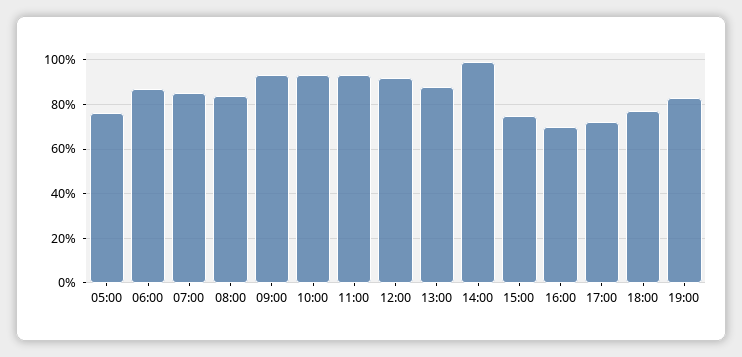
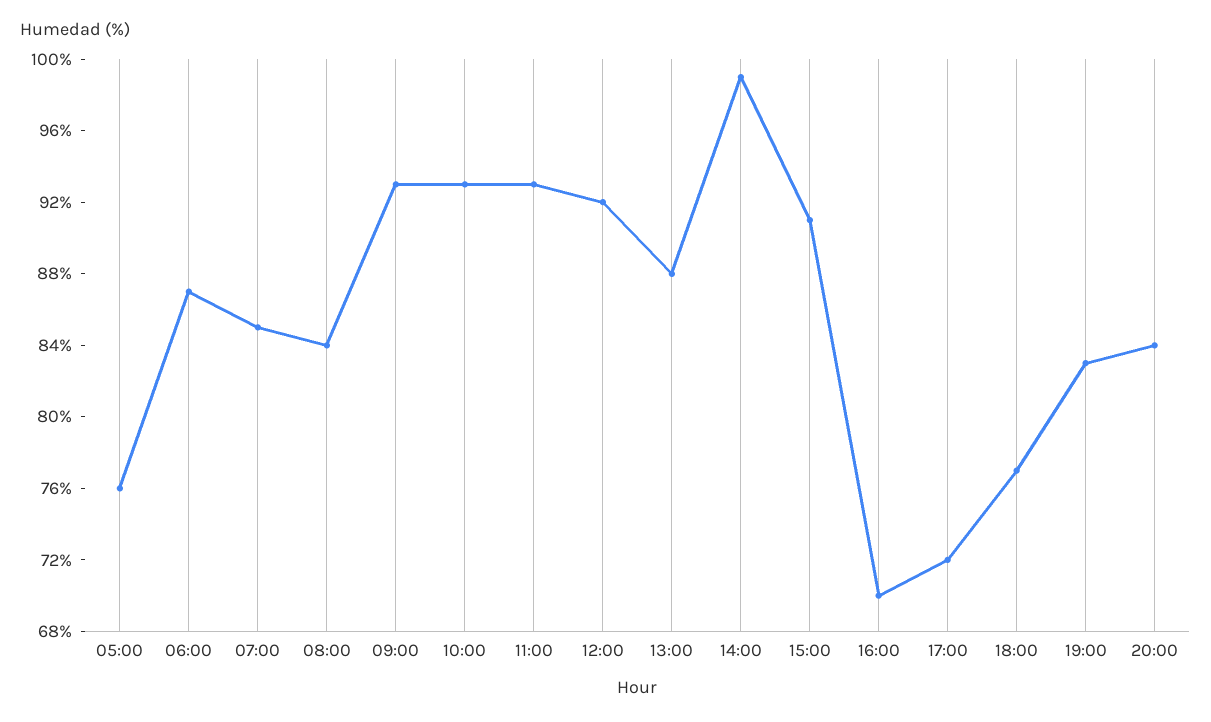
15:00: 75 -> 91
20:00: none -> 84

